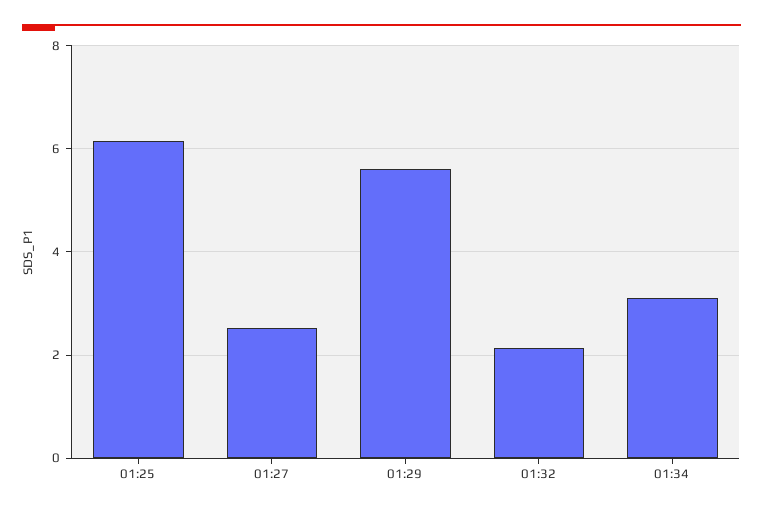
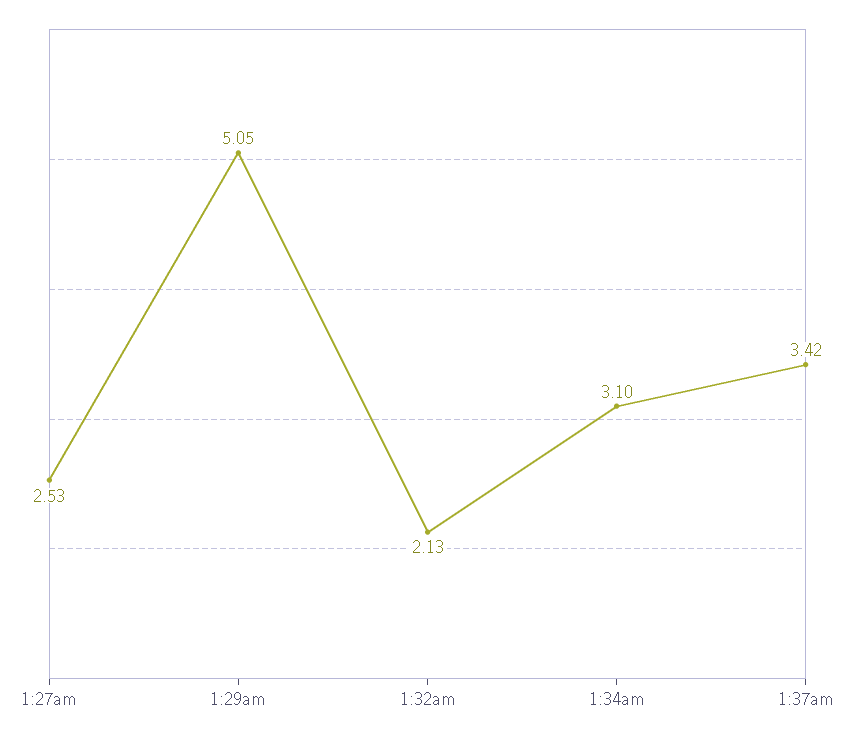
01:25: 6.2 -> none
01:29: 5.6 -> 5.05
1:37am: none -> 3.42

